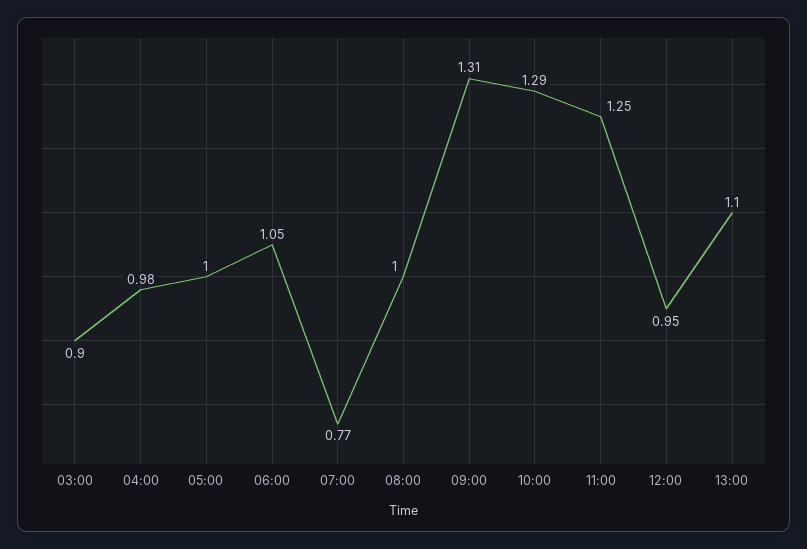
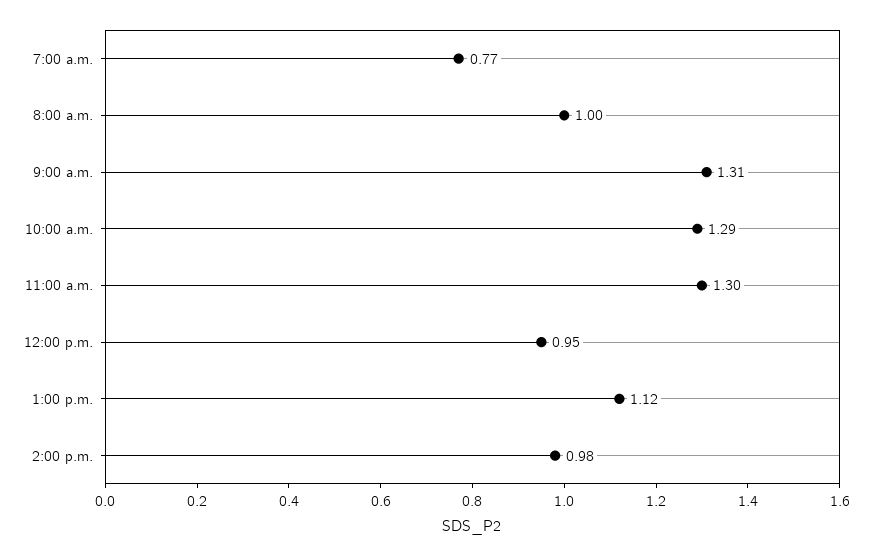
03:00: 0.9 -> none
04:00: 0.98 -> none
05:00: 1 -> none
06:00: 1.05 -> none
11:00: 1.25 -> 1.3
13:00: 1.1 -> 1.12
2:00 p.m.: none -> 0.98

